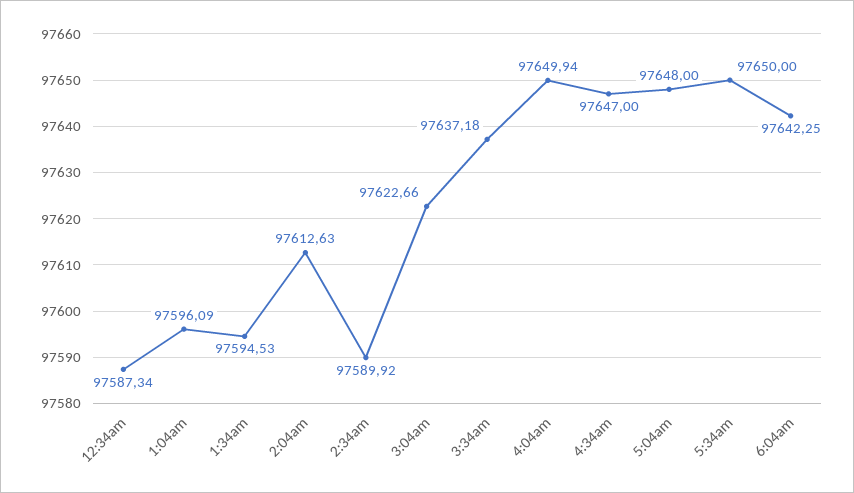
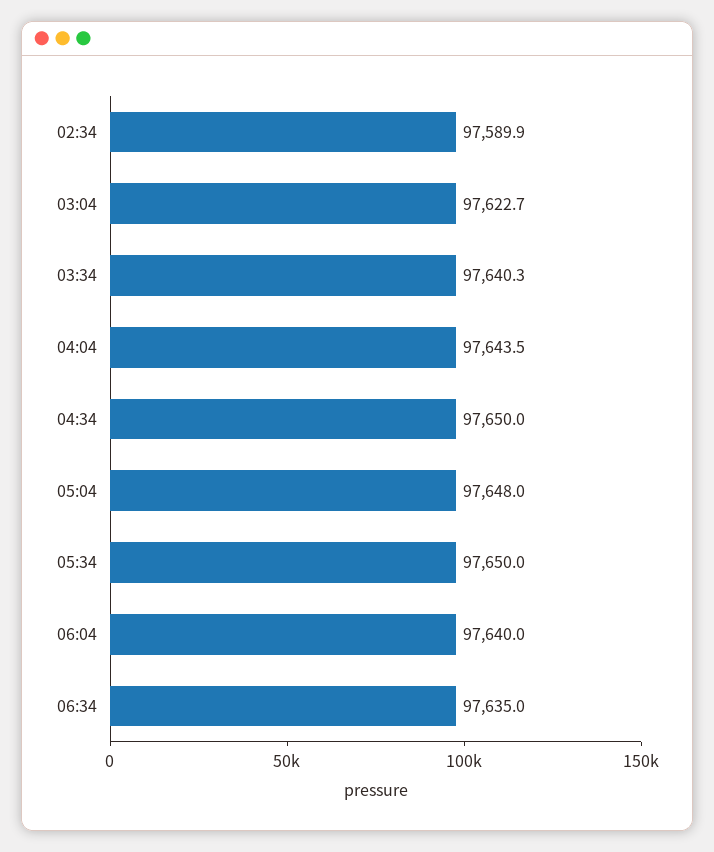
12:34am: 97587.34 -> none
1:04am: 97596.09 -> none
1:34am: 97594.53 -> none
2:04am: 97612.63 -> none
3:34am: 97637.18 -> 97640.3
4:04am: 97649.94 -> 97643.5
4:34am: 97647 -> 97650
6:04am: 97642.25 -> 97640
06:34: none -> 97635

